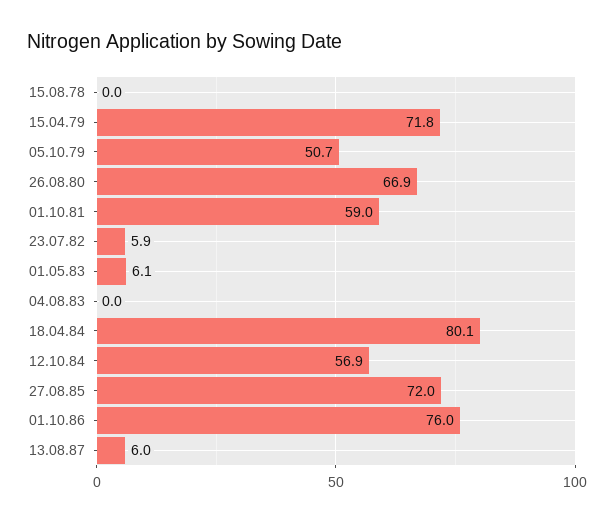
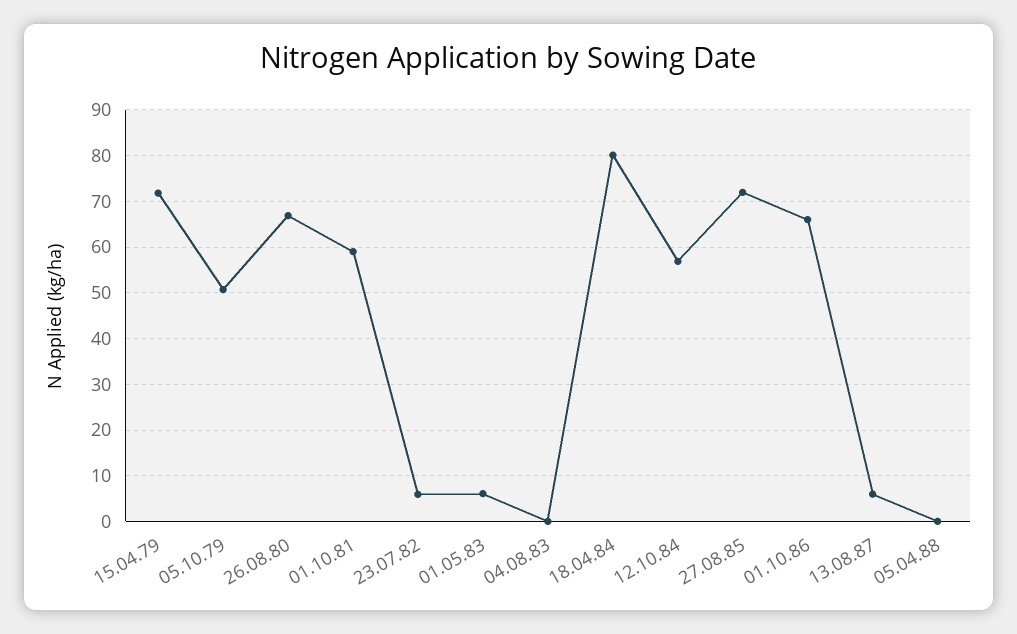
15.08.78: 0 -> none
01.10.86: 76 -> 66
05.04.88: none -> 0

